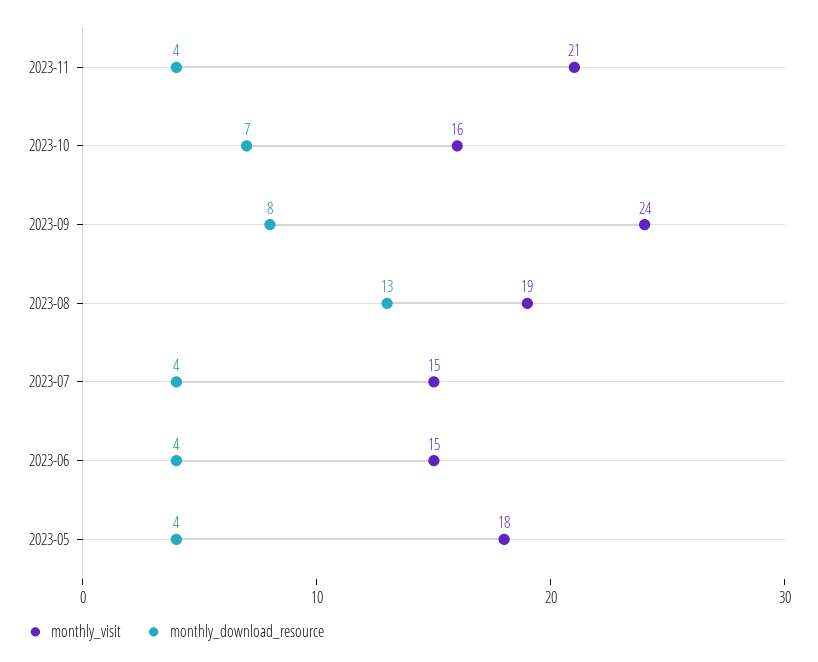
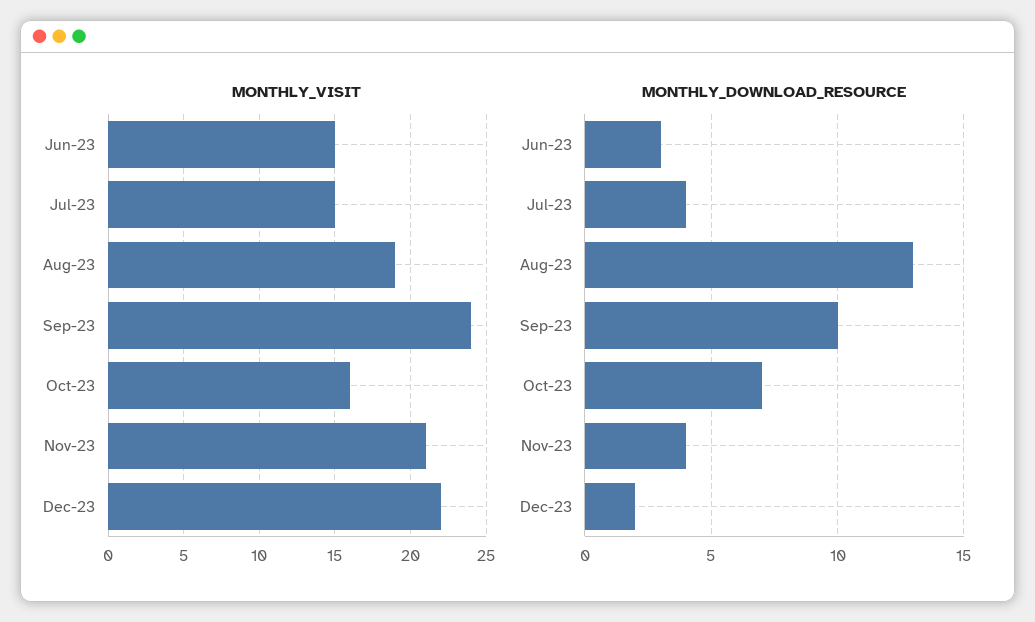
monthly_download_resource, 2023-09: 8 -> 10
monthly_download_resource, 2023-06: 4 -> 3
monthly_visit, 2023-05: 18 -> none
monthly_download_resource, 2023-05: 4 -> none
monthly_visit, Dec-23: none -> 22
monthly_download_resource, Dec-23: none -> 2

